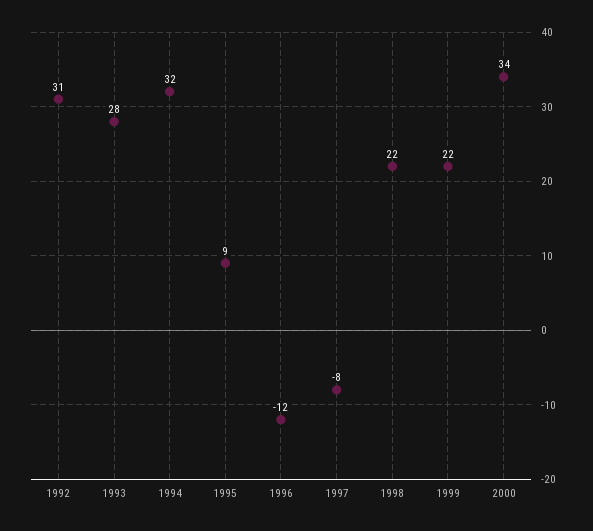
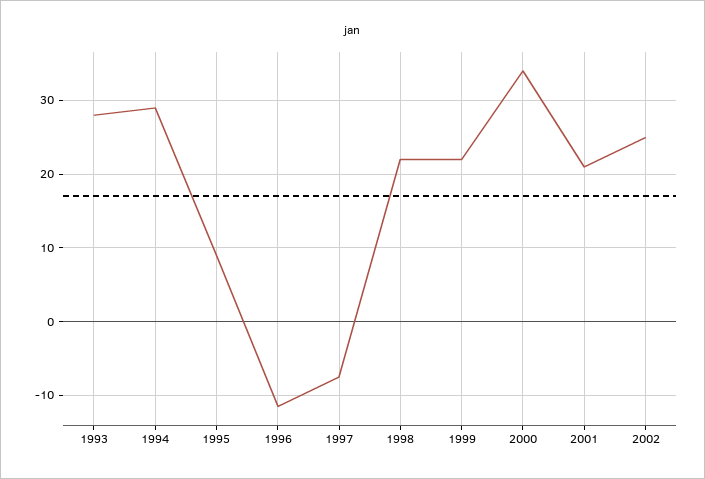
1992: 31 -> none
1994: 32 -> 29
2001: none -> 21
2002: none -> 25

